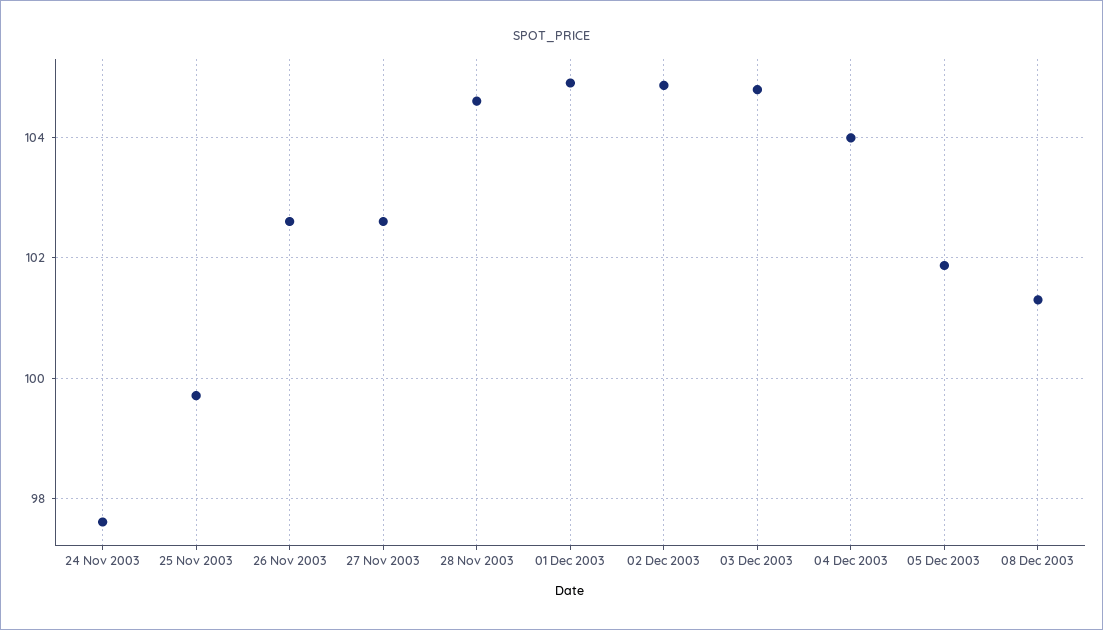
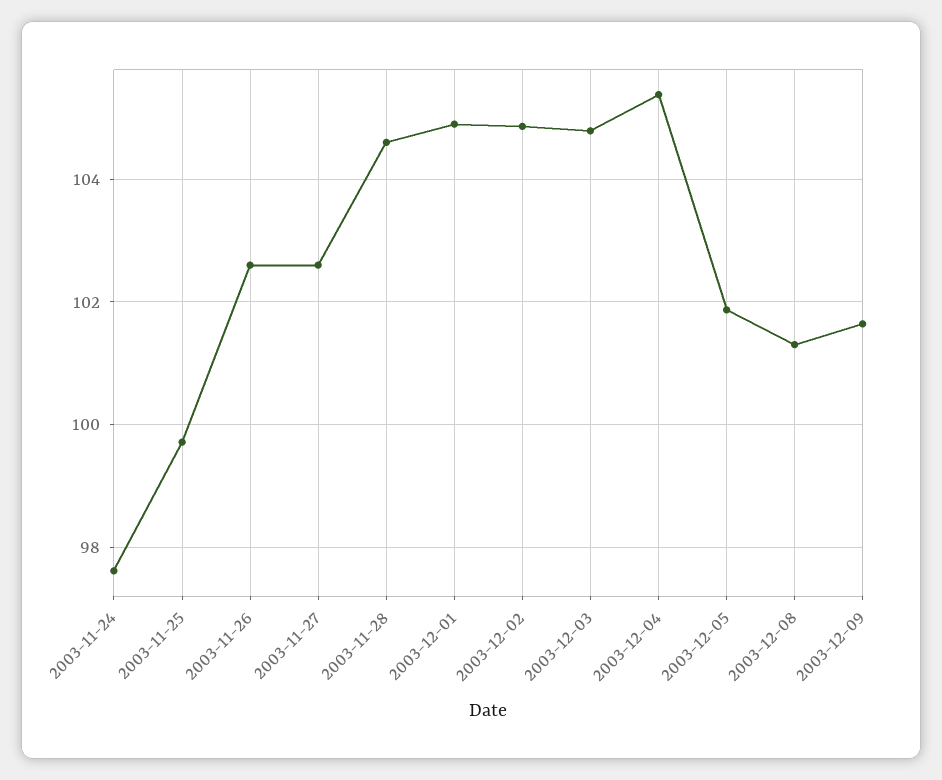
04 Dec 2003: 104 -> 105.4
2003-12-09: none -> 101.6

